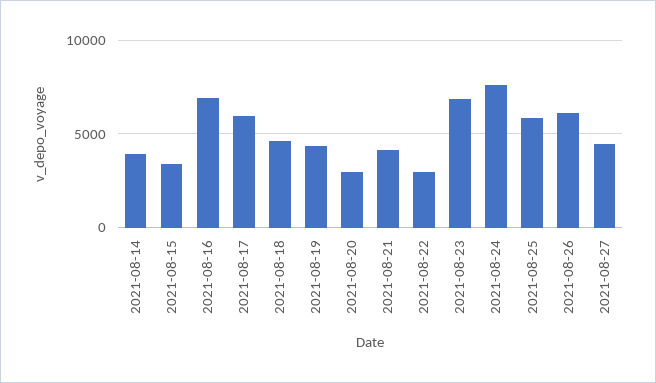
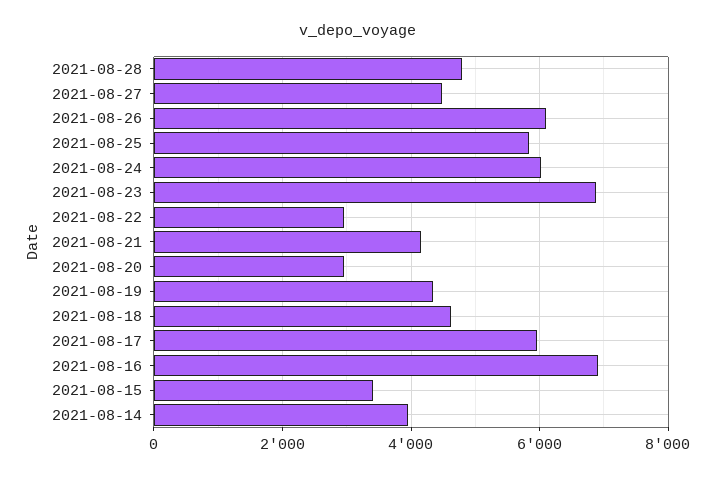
2021-08-24: 7500 -> 6000
2021-08-28: none -> 4800

